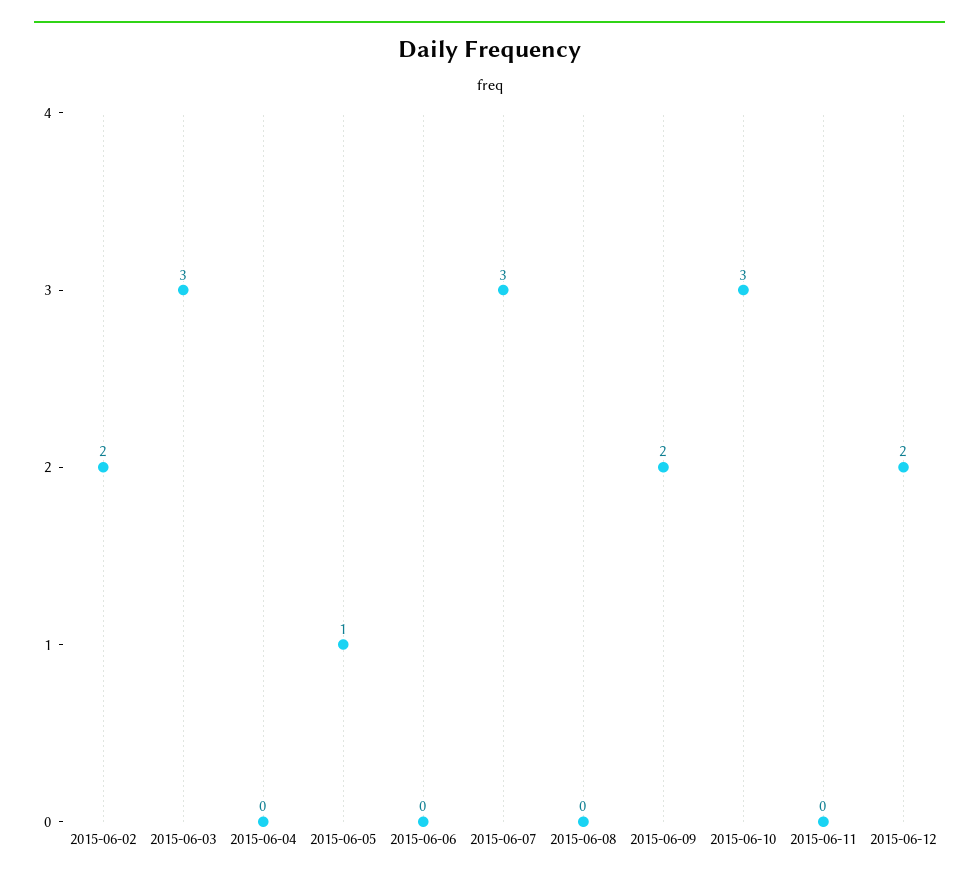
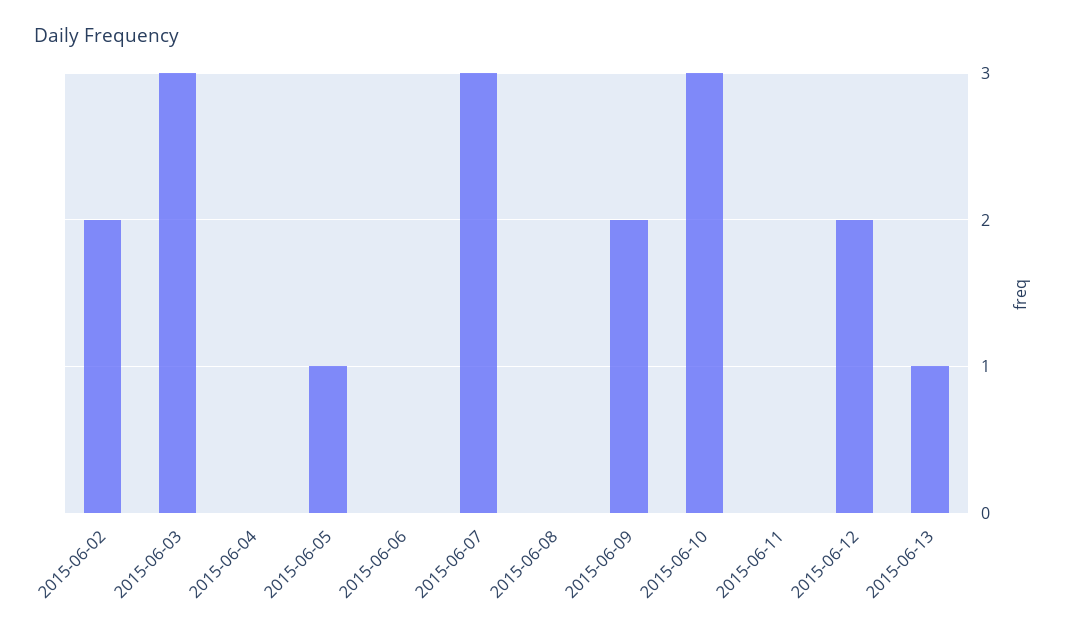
2015-06-13: none -> 1

